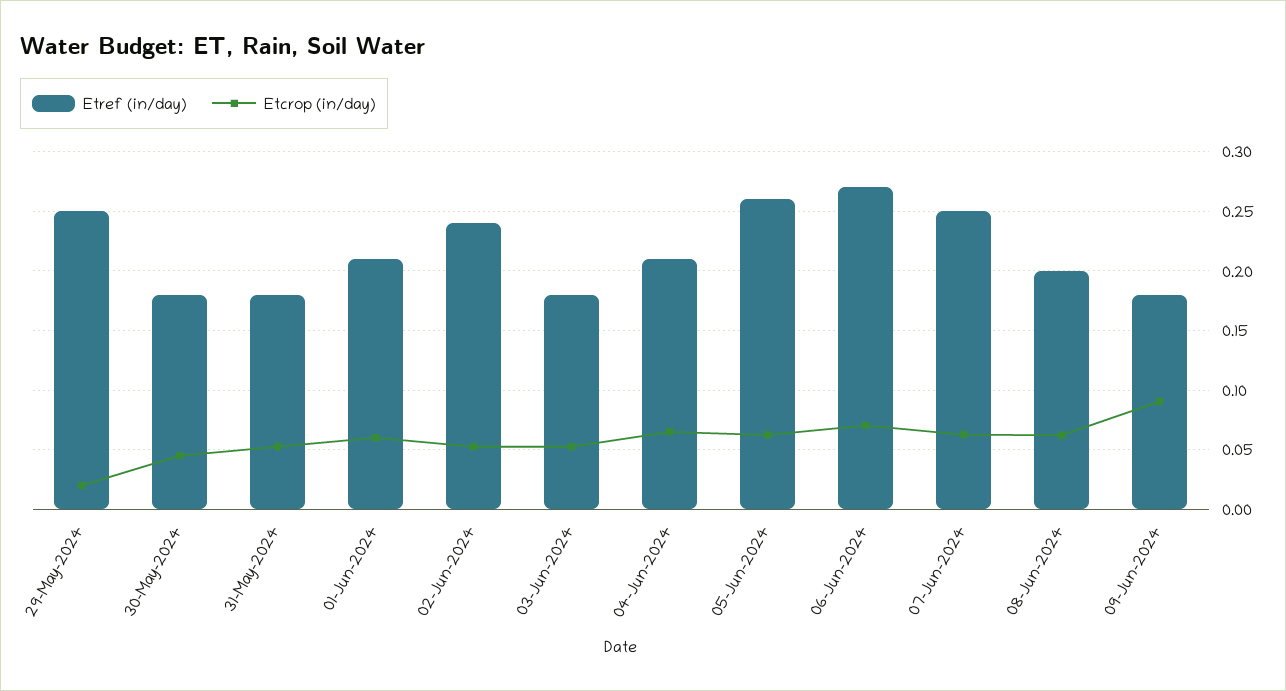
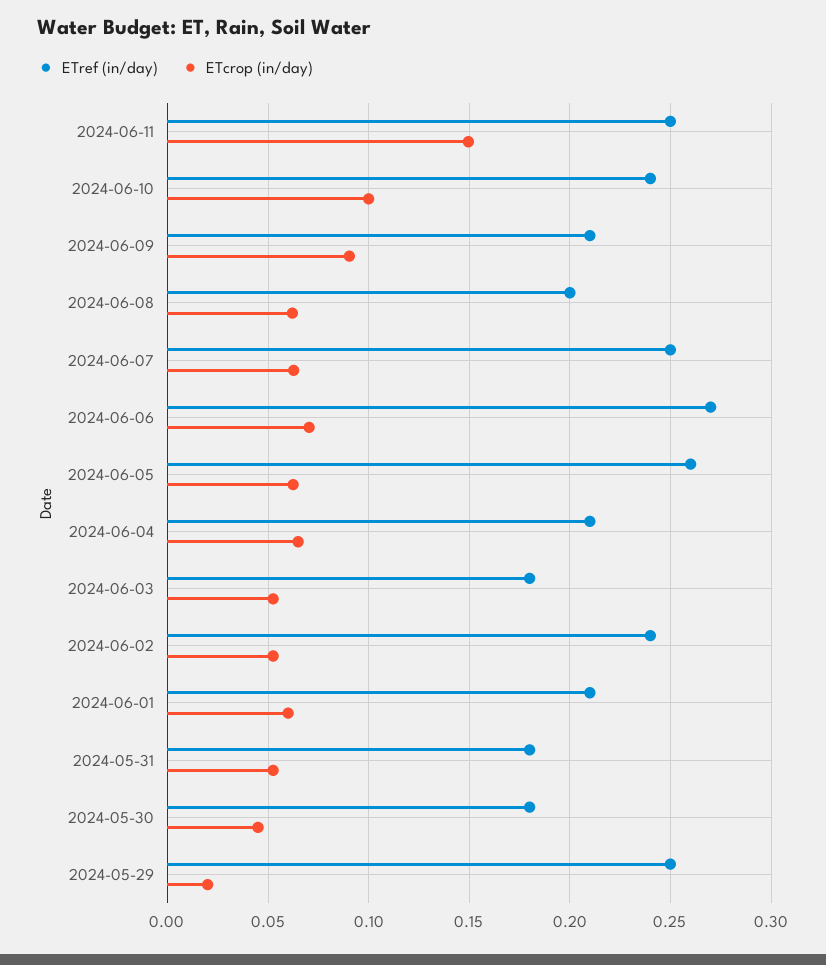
Etref (in/day), 09-Jun-2024: 0.18 -> 0.21
Etref (in/day), 2024-06-11: none -> 0.25
Etcrop (in/day), 2024-06-11: none -> 0.15
Etref (in/day), 2024-06-10: none -> 0.24
Etcrop (in/day), 2024-06-10: none -> 0.1

